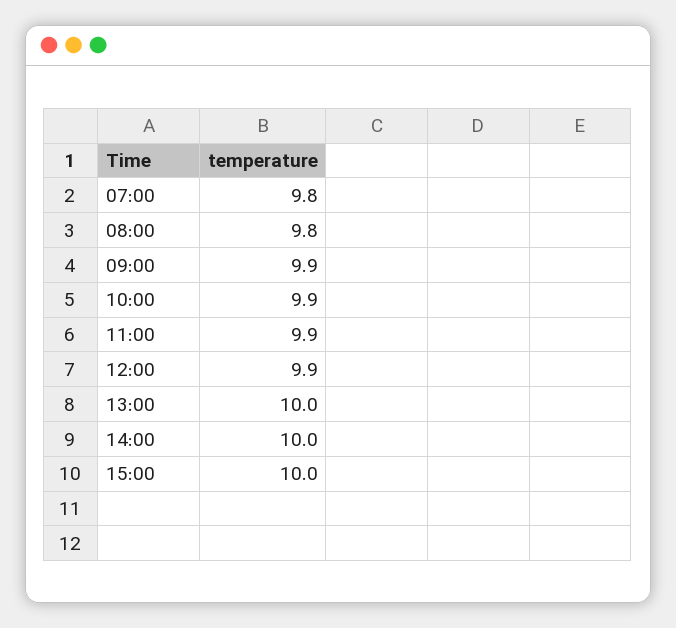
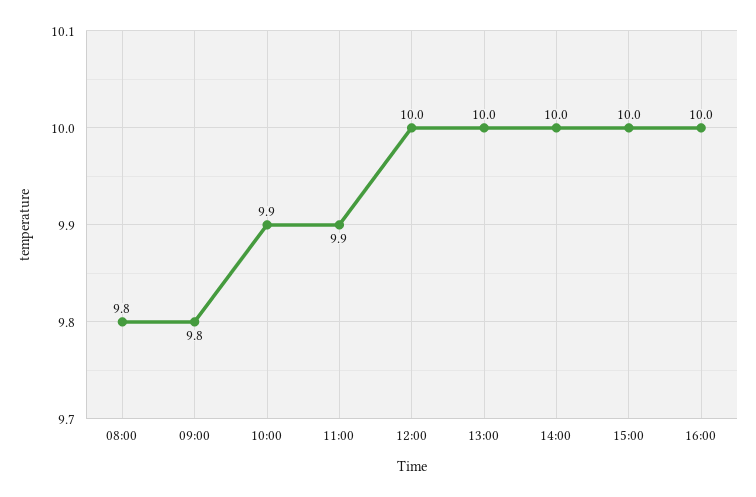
07:00: 9.8 -> none
09:00: 9.9 -> 9.8
12:00: 9.9 -> 10
16:00: none -> 10

